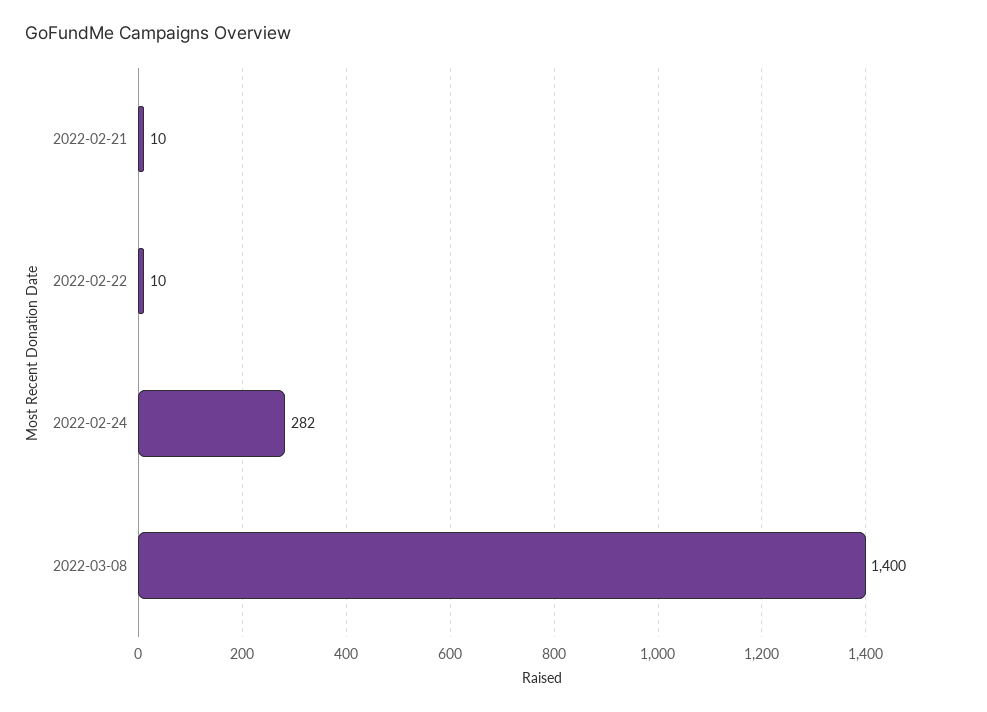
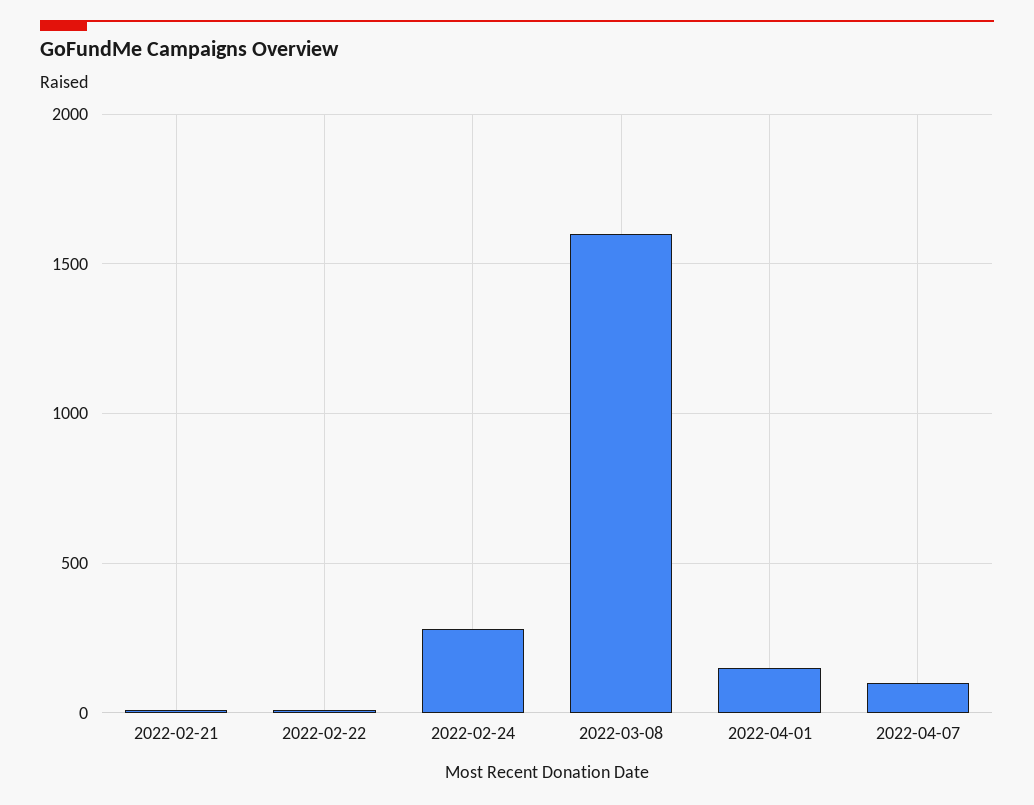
2022-03-08: 1400 -> 1600
2022-04-01: none -> 150
2022-04-07: none -> 100

